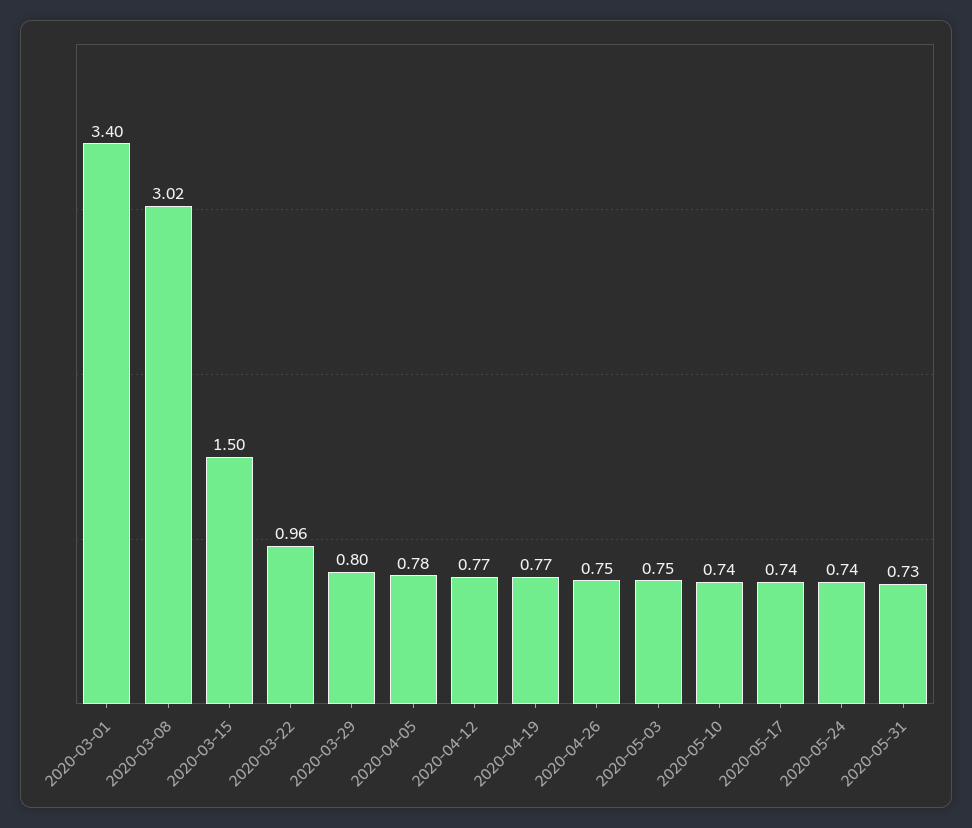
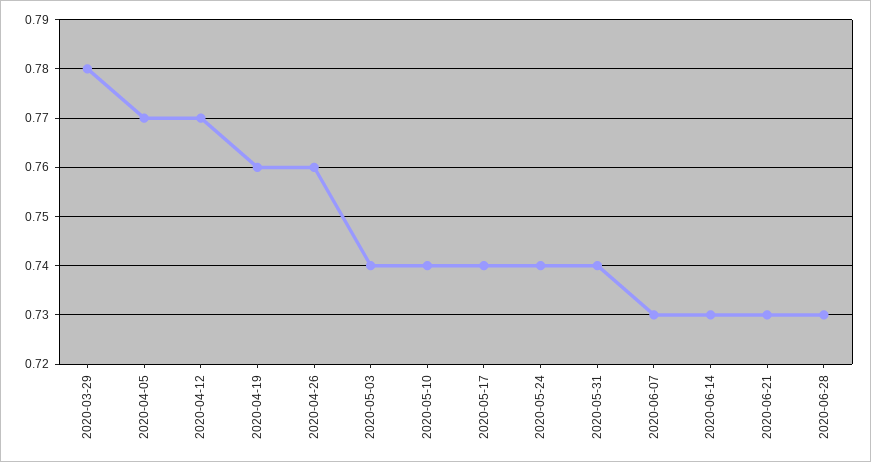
2020-03-01: 3.4 -> none
2020-03-08: 3.02 -> none
2020-03-15: 1.5 -> none
2020-03-22: 0.96 -> none
2020-03-29: 0.8 -> 0.78
2020-04-05: 0.78 -> 0.77
2020-04-19: 0.77 -> 0.76
2020-04-26: 0.75 -> 0.76
2020-05-03: 0.75 -> 0.74
2020-05-31: 0.73 -> 0.74
2020-06-07: none -> 0.73
2020-06-14: none -> 0.73
2020-06-21: none -> 0.73
2020-06-28: none -> 0.73

